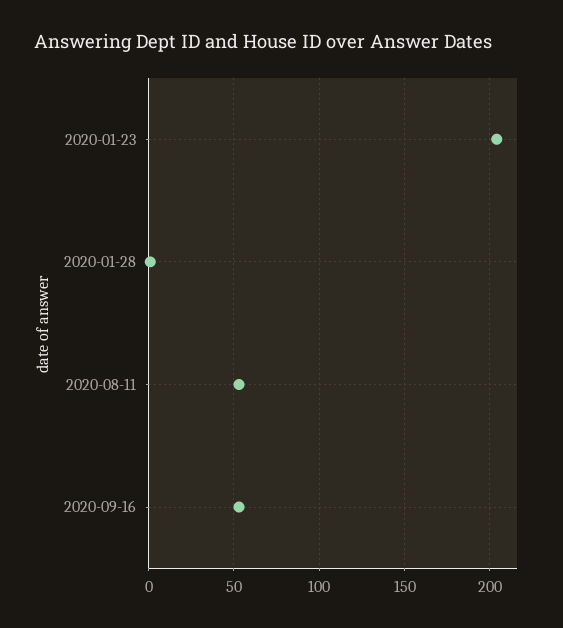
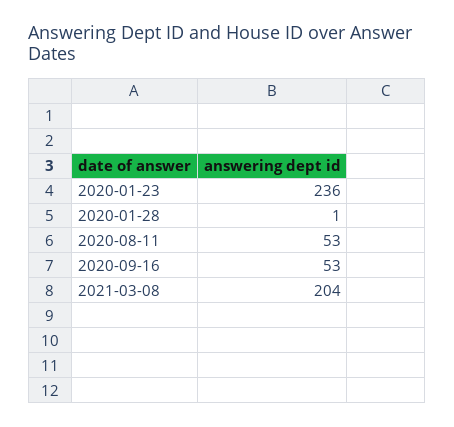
2020-01-23: 205 -> 236
2021-03-08: none -> 204

